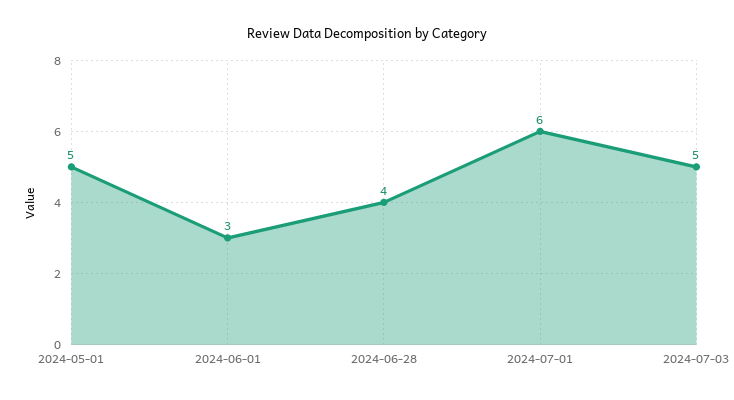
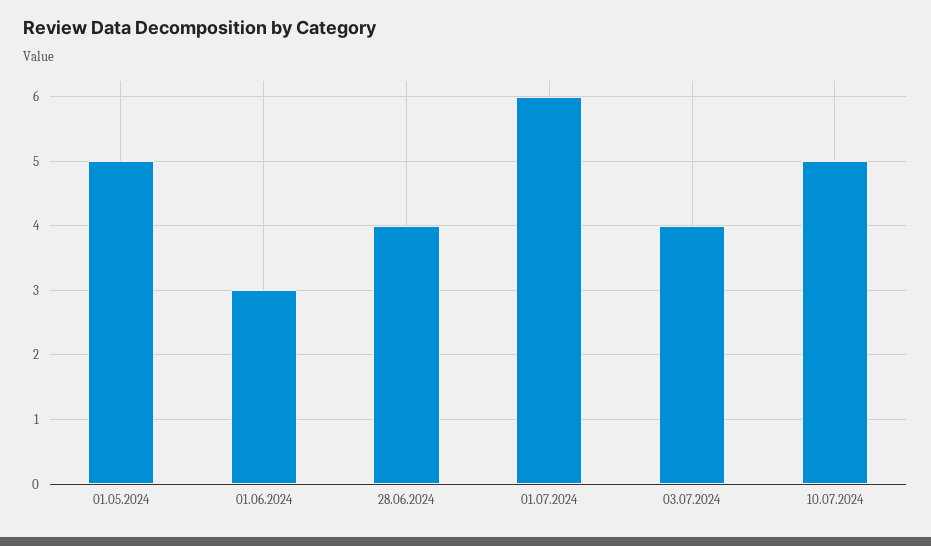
2024-07-03: 5 -> 4
10.07.2024: none -> 5

